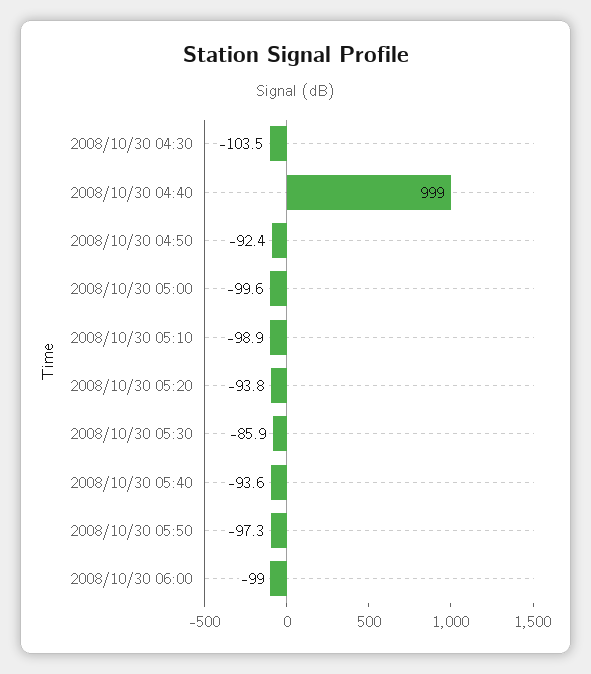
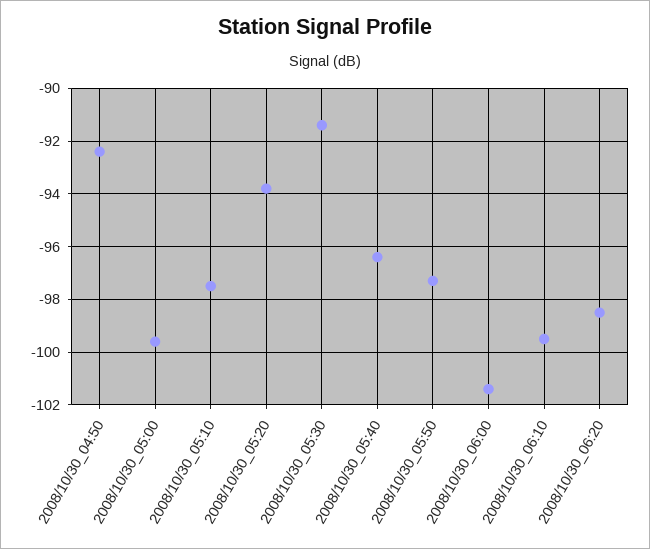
2008/10/30 04:30: -103.5 -> none
2008/10/30 04:40: 999 -> none
2008/10/30 05:10: -98.9 -> -97.5
2008/10/30 05:30: -85.9 -> -91.5
2008/10/30 05:40: -93.6 -> -96.5
2008/10/30 06:00: -99 -> -101.5
2008/10/30_06:10: none -> -99.5
2008/10/30_06:20: none -> -98.5

